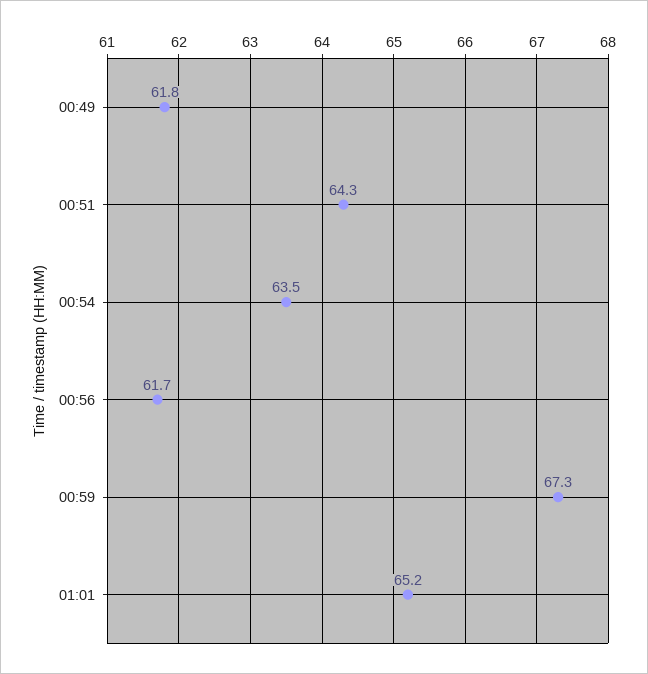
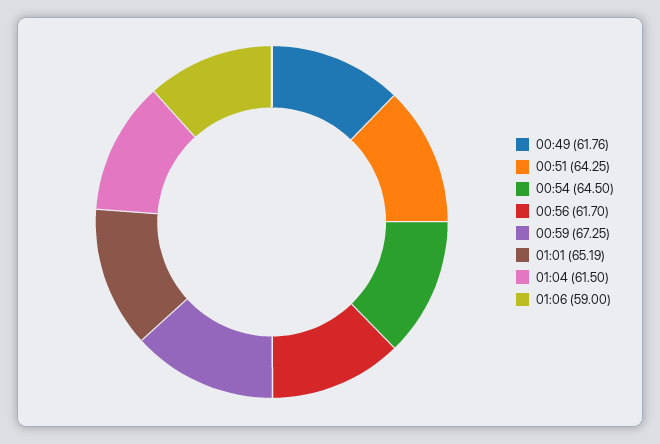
00:54: 63.5 -> 64.5
01:04: none -> 61.5
01:06: none -> 59

